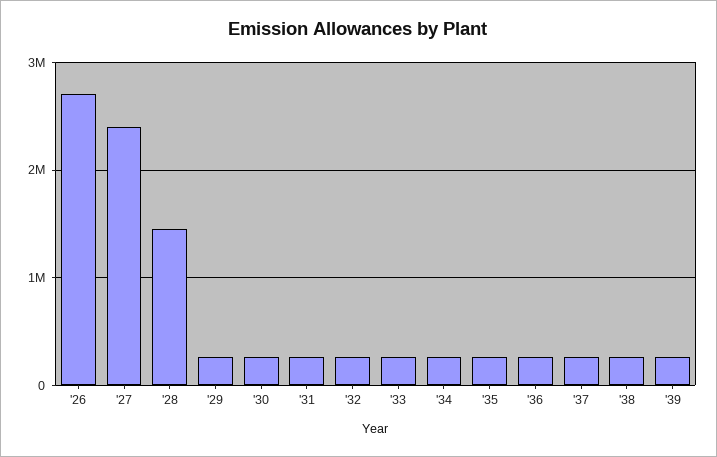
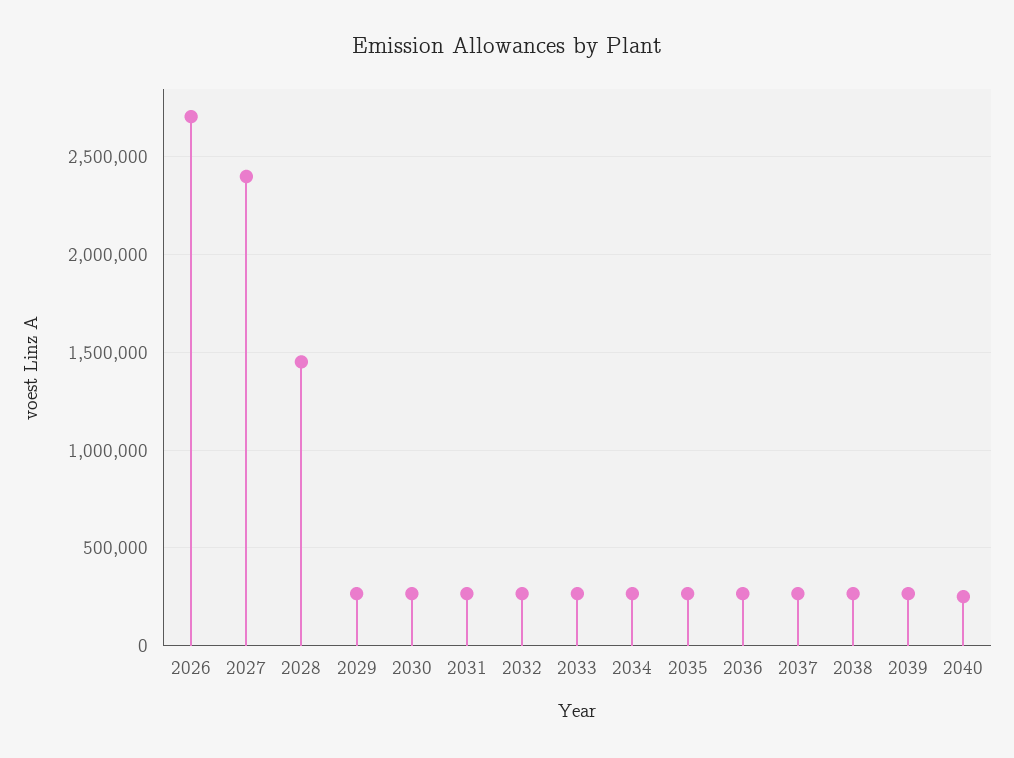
2040: none -> 250000

